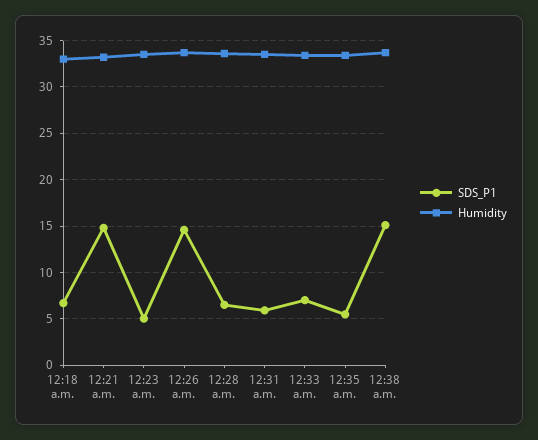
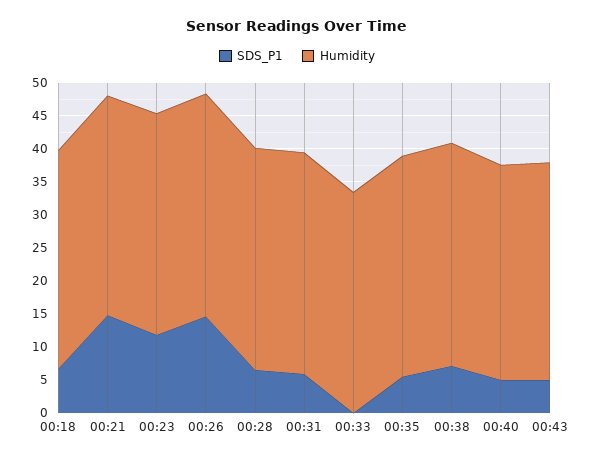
SDS_P1, 12:23 a.m.: 5 -> 12.5
SDS_P1, 12:33 a.m.: 7 -> 0
SDS_P1, 12:38 a.m.: 15 -> 7.5
SDS_P1, 00:40: none -> 5
Humidity, 00:40: none -> 32.5
SDS_P1, 00:43: none -> 5
Humidity, 00:43: none -> 32.5

